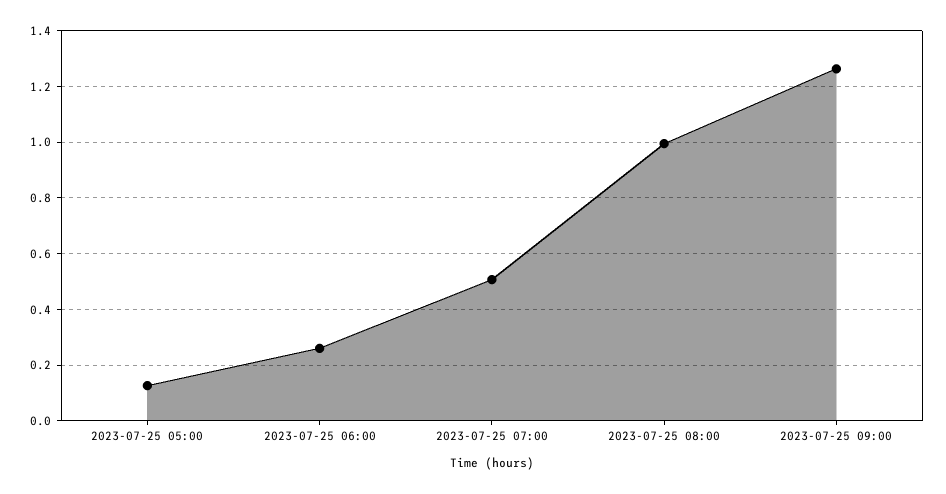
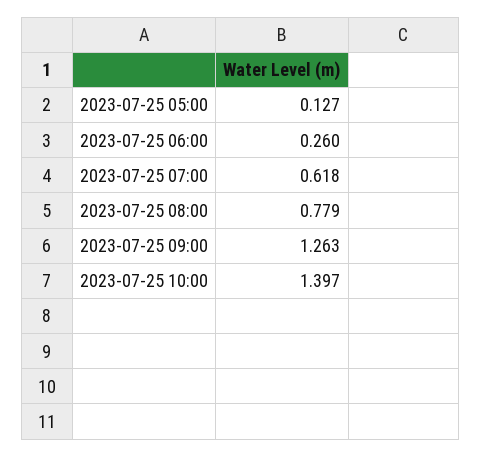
2023-07-25 07:00: 0.5 -> 0.618
2023-07-25 08:00: 1 -> 0.779
2023-07-25 10:00: none -> 1.397

